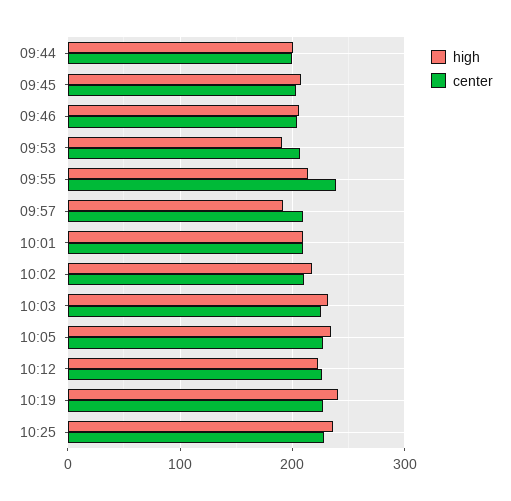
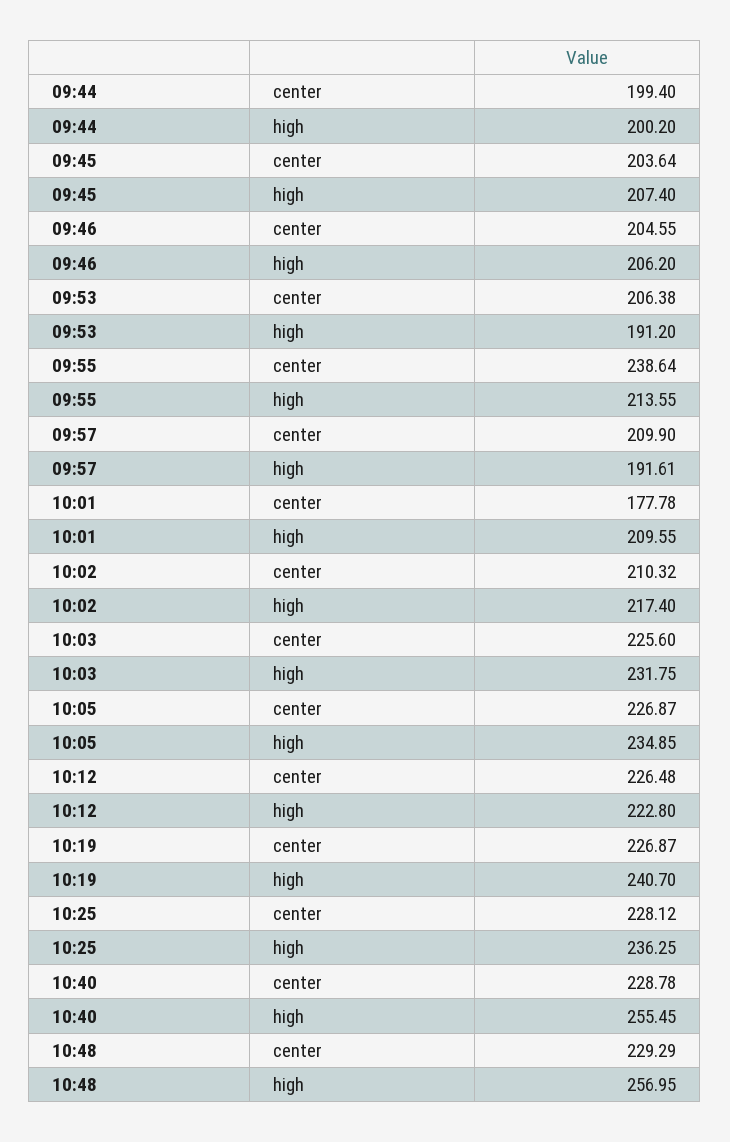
center, 10:01: 210 -> 177.78
center, 10:40: none -> 228.78
high, 10:40: none -> 255.45
center, 10:48: none -> 229.29
high, 10:48: none -> 256.95

